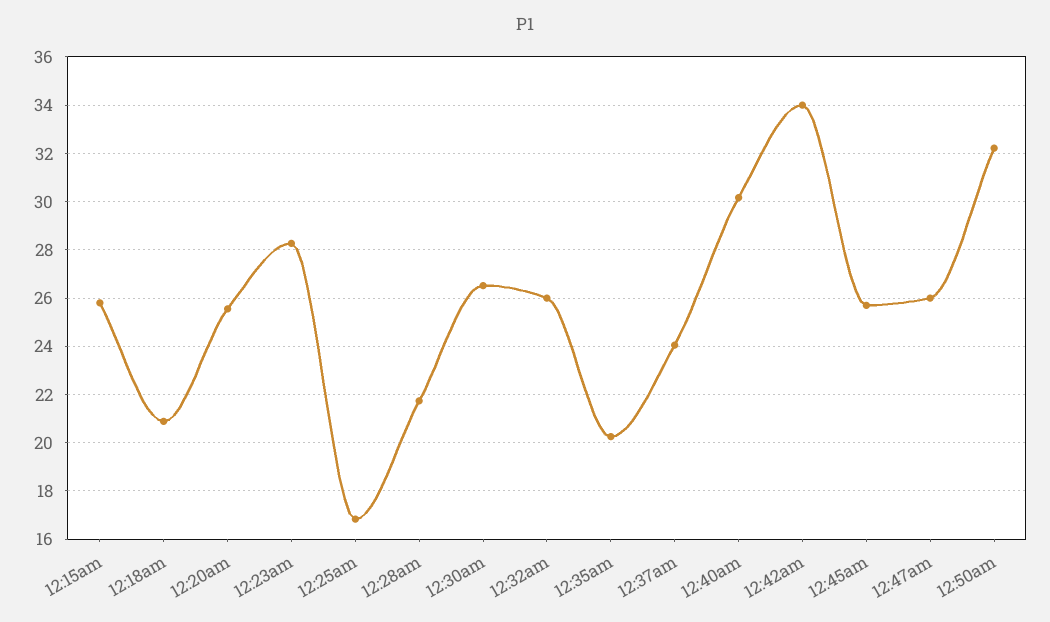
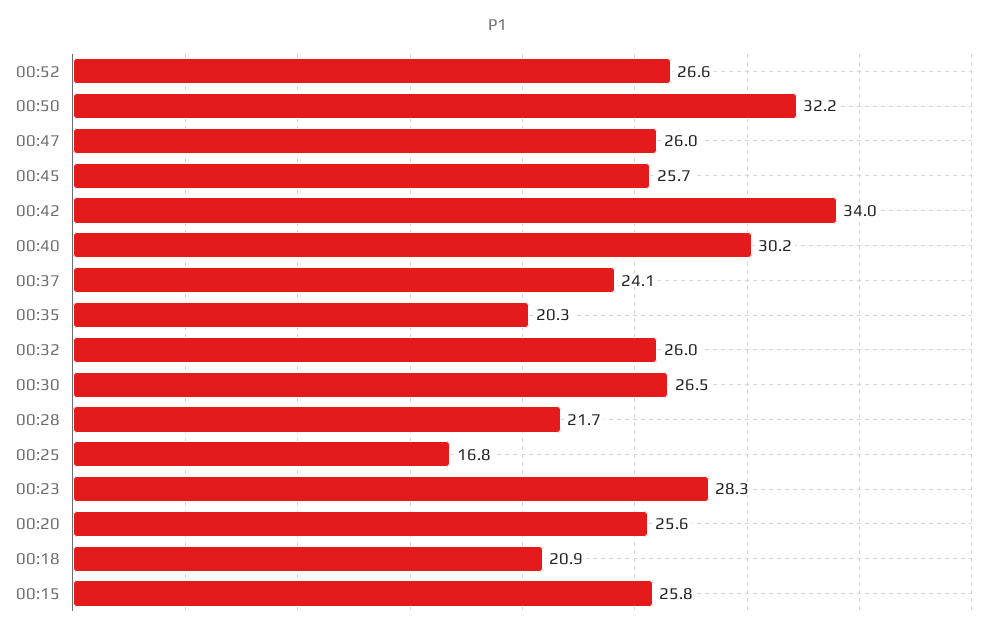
00:52: none -> 26.6

